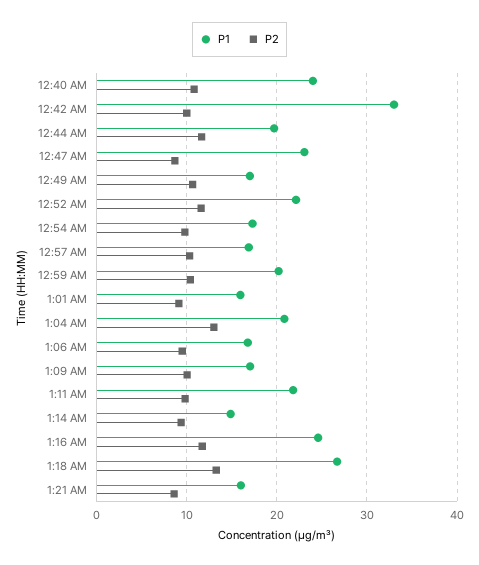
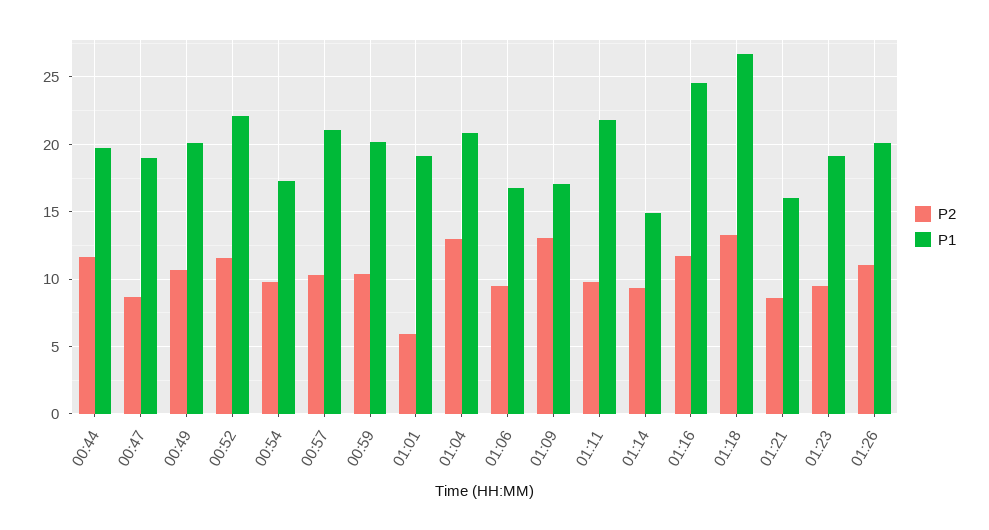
P1, 12:40 AM: 24 -> none
P2, 12:40 AM: 11 -> none
P1, 12:42 AM: 33 -> none
P2, 12:42 AM: 10 -> none
P1, 12:47 AM: 23 -> 19
P1, 12:49 AM: 17 -> 20
P1, 12:57 AM: 17 -> 21
P1, 1:01 AM: 16 -> 19
P2, 1:01 AM: 9 -> 6
P2, 1:09 AM: 10 -> 13
P2, 01:23: none -> 9.5
P1, 01:23: none -> 19
P2, 01:26: none -> 11
P1, 01:26: none -> 20

